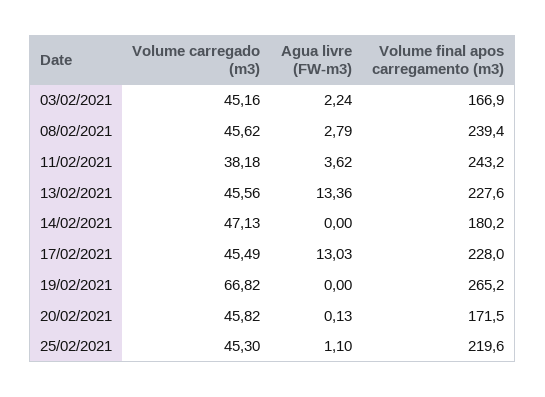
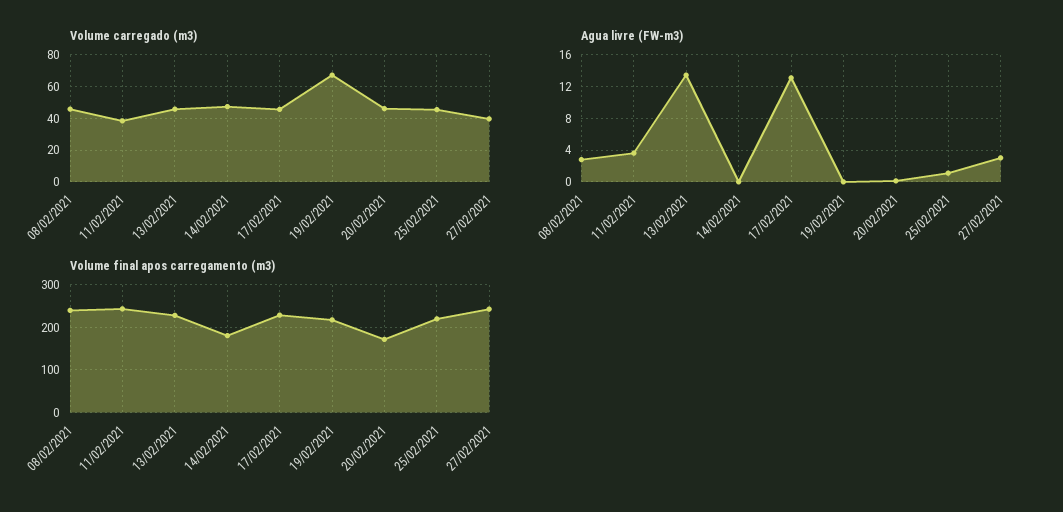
Volume carregado (m3), 03/02/2021: 45.16 -> none
Agua livre (FW-m3), 03/02/2021: 2.24 -> none
Volume final apos carregamento (m3), 03/02/2021: 166.9 -> none
Volume final apos carregamento (m3), 19/02/2021: 265.2 -> 220
Volume carregado (m3), 27/02/2021: none -> 40
Agua livre (FW-m3), 27/02/2021: none -> 3
Volume final apos carregamento (m3), 27/02/2021: none -> 240

